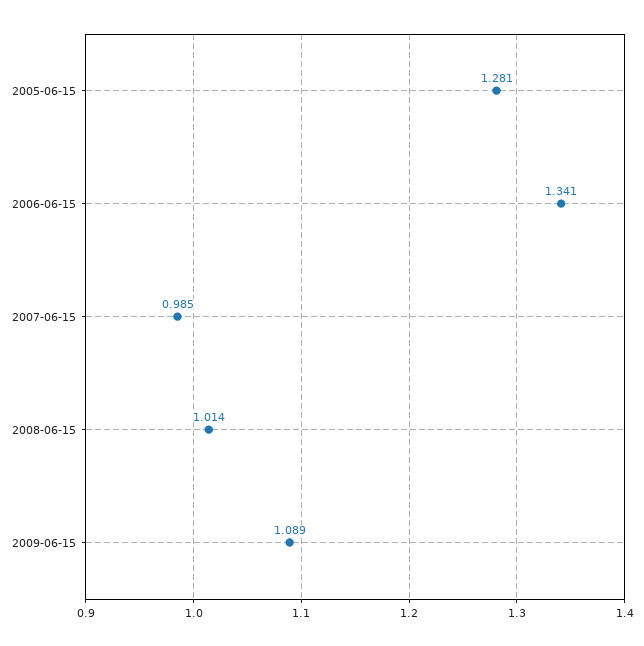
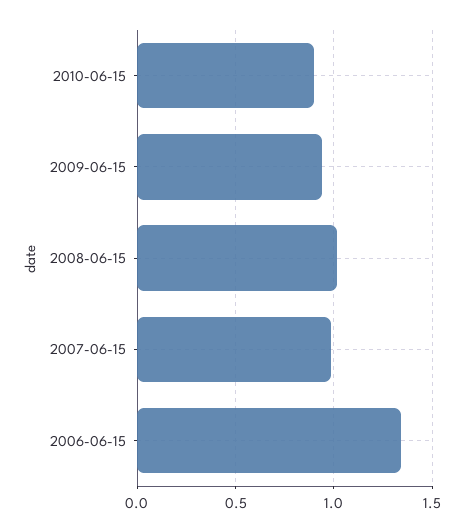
2005-06-15: 1.281 -> none
2009-06-15: 1.089 -> 0.95
2010-06-15: none -> 0.9

